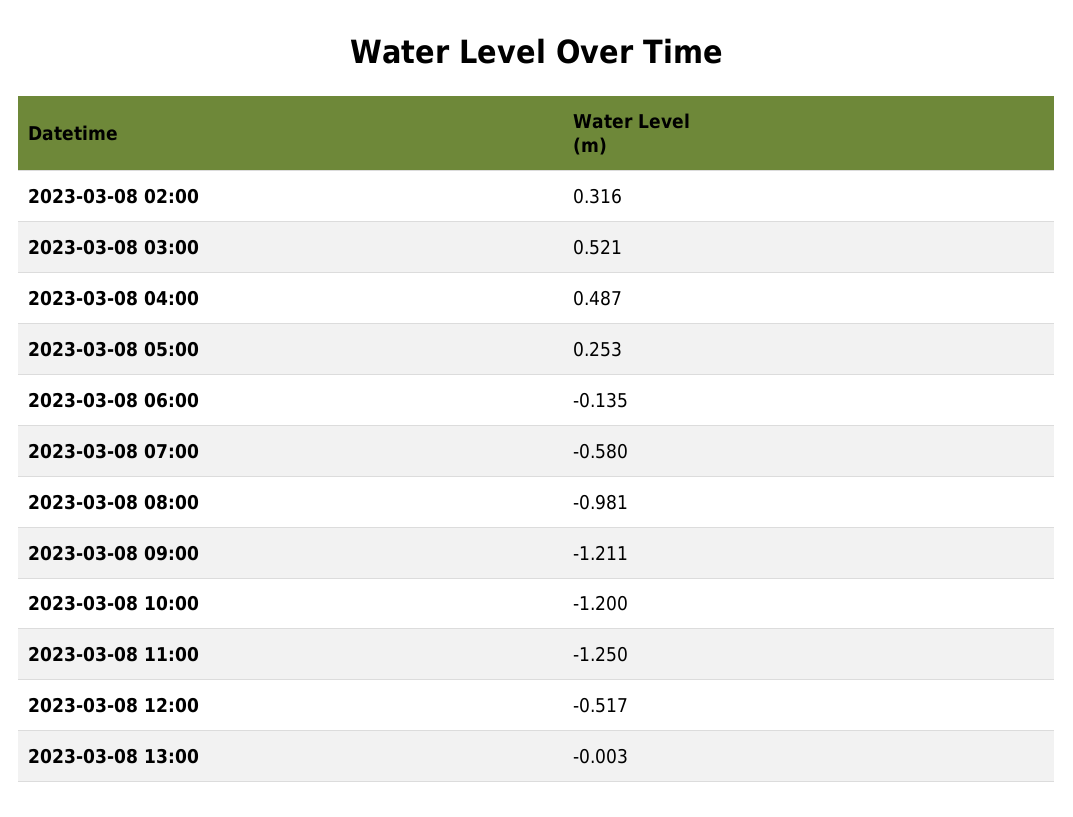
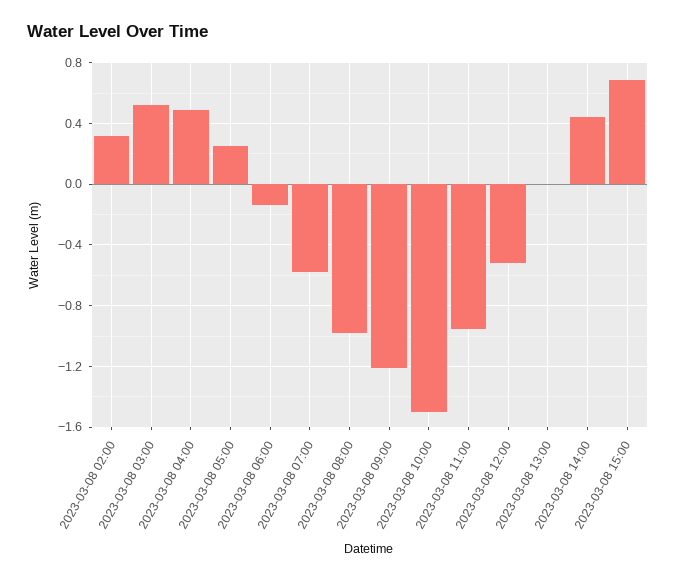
2023-03-08 10:00: -1.2 -> -1.5
2023-03-08 11:00: -1.25 -> -0.95
2023-03-08 14:00: none -> 0.45
2023-03-08 15:00: none -> 0.7

